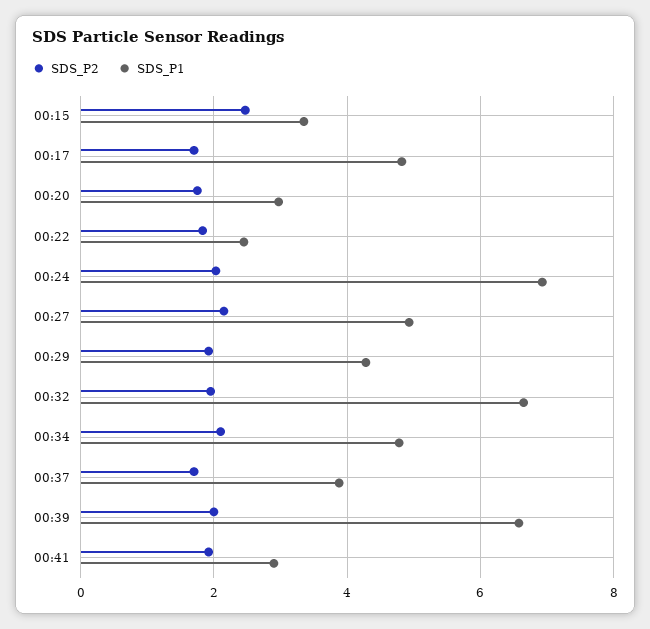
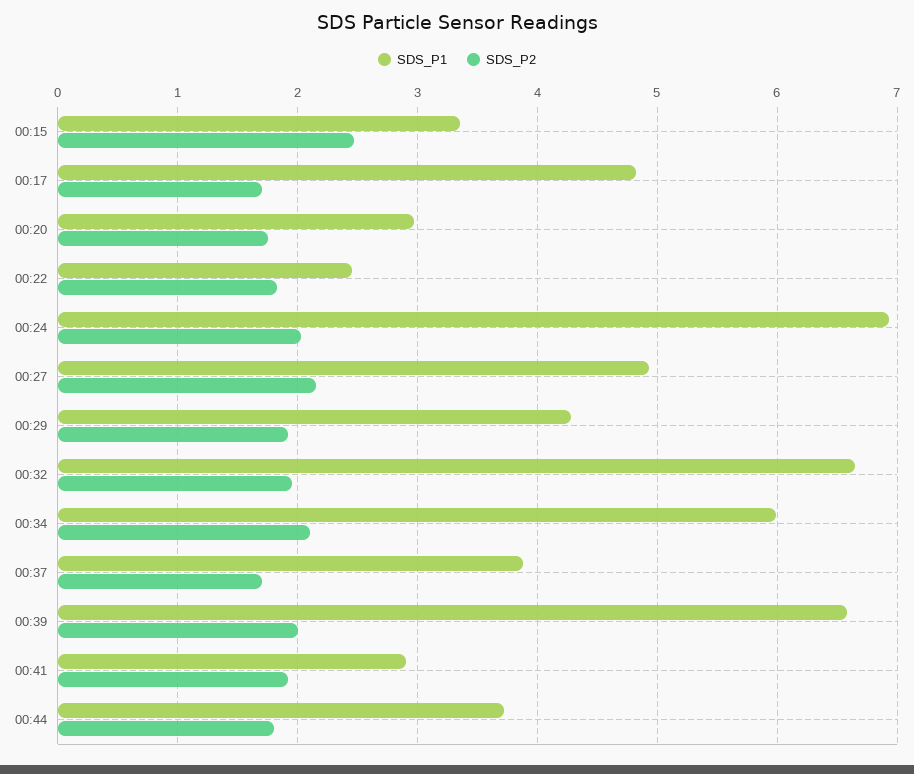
SDS_P1, 00:34: 4.8 -> 6
SDS_P1, 00:44: none -> 3.7
SDS_P2, 00:44: none -> 1.8

